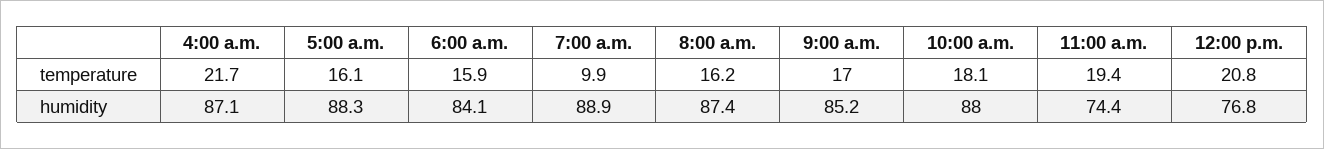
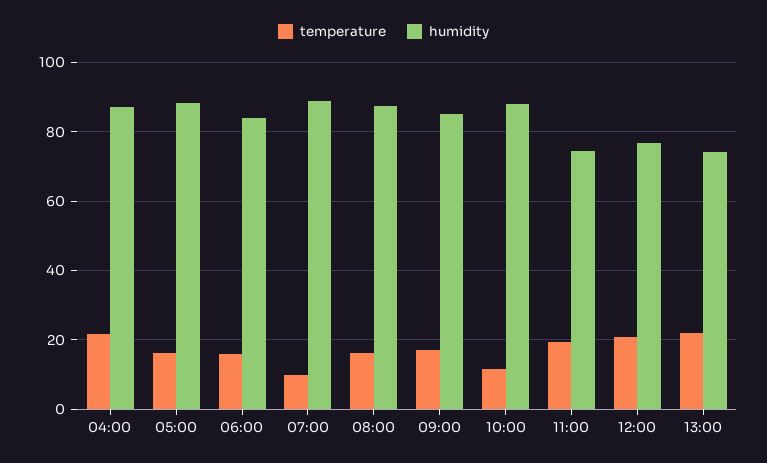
temperature, 10:00 a.m.: 18.1 -> 12
temperature, 13:00: none -> 22
humidity, 13:00: none -> 74

